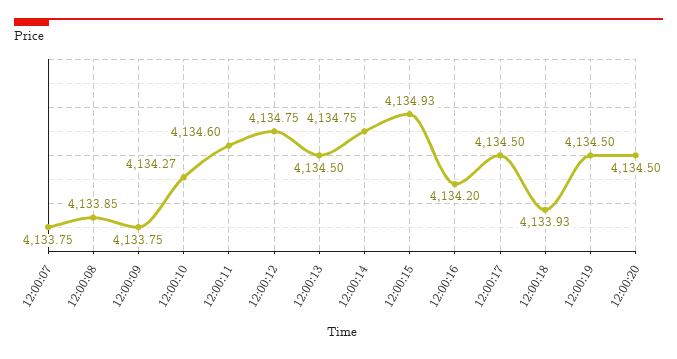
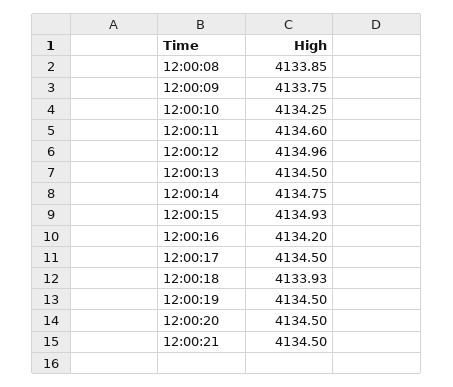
12:00:07: 4133.75 -> none
12:00:10: 4134.27 -> 4134.25
12:00:12: 4134.75 -> 4134.96
12:00:21: none -> 4134.5

